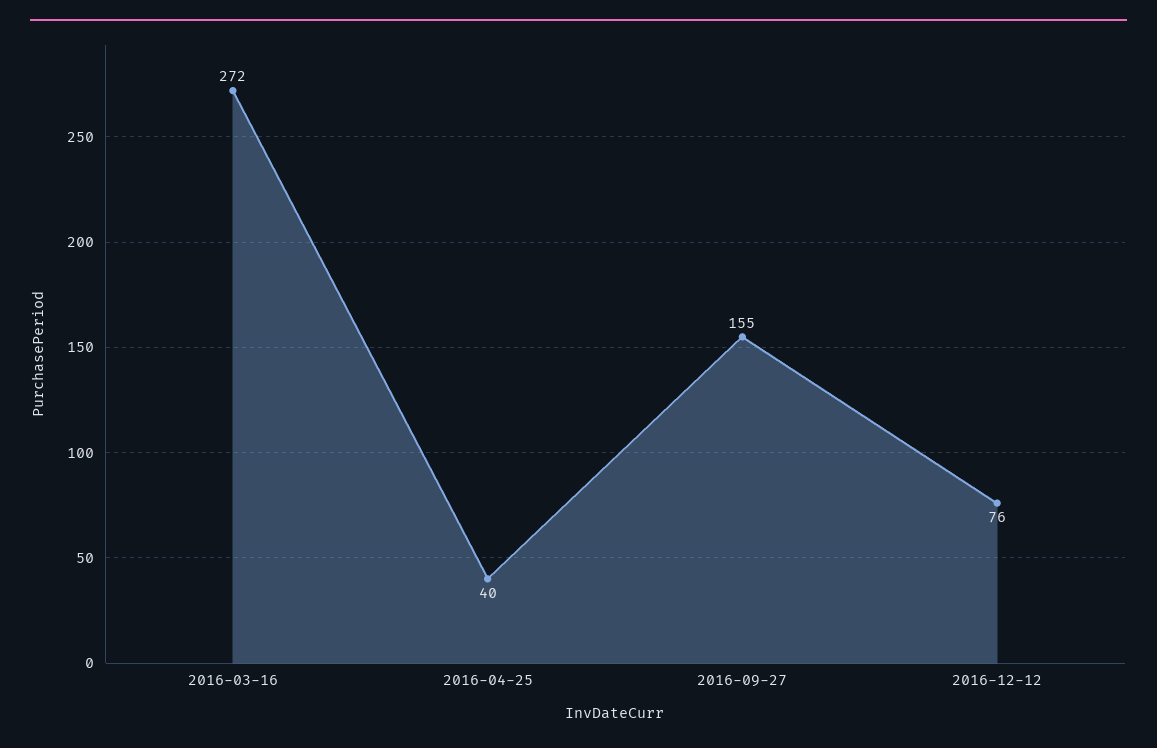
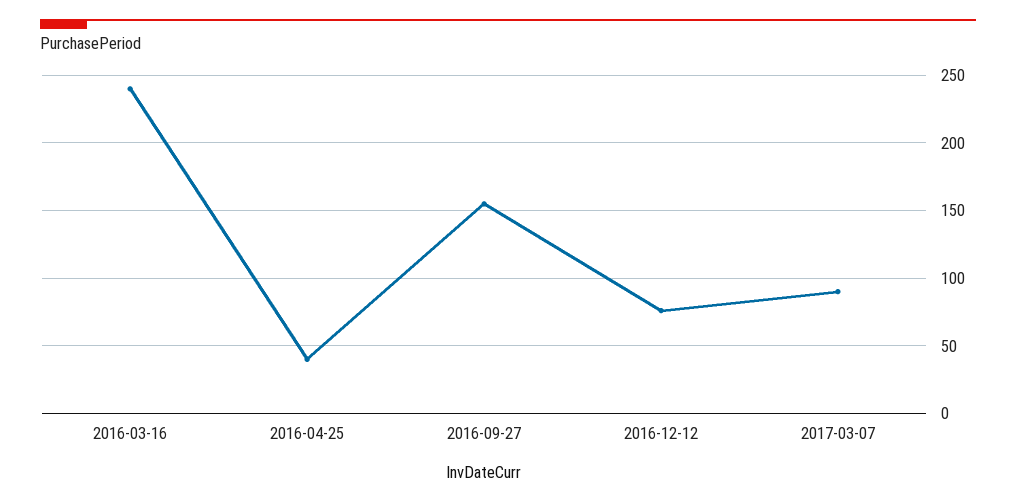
2016-03-16: 272 -> 240
2017-03-07: none -> 90

